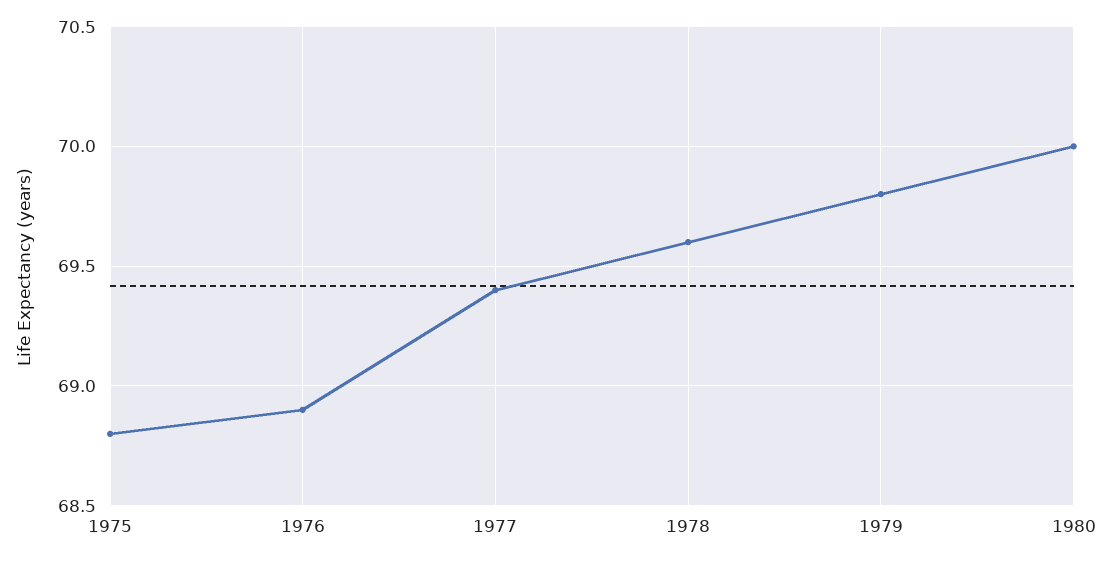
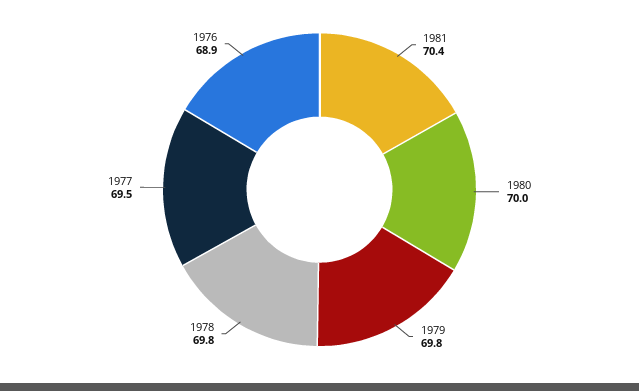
1975: 68.8 -> none
1977: 69.4 -> 69.5
1978: 69.6 -> 69.8
1981: none -> 70.4

